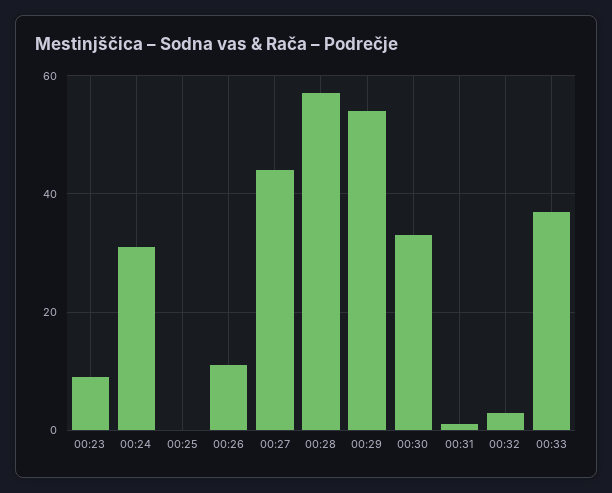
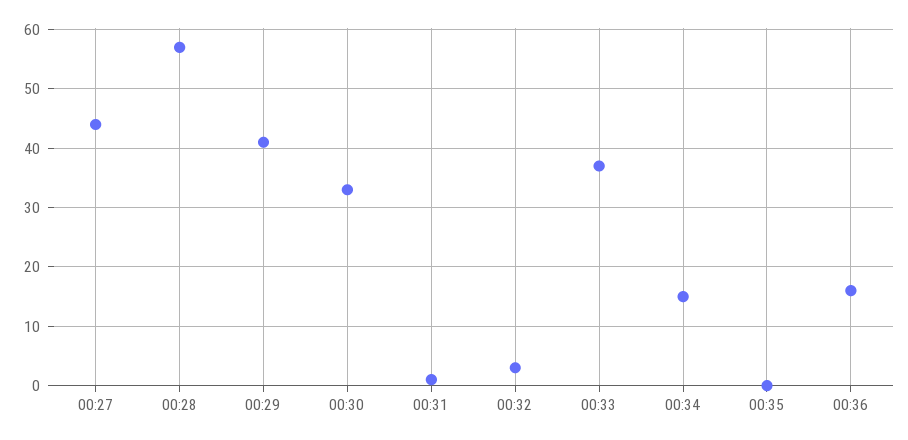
00:23: 10 -> none
00:24: 30 -> none
00:25: 0 -> none
00:26: 10 -> none
00:29: 55 -> 40
00:34: none -> 15
00:35: none -> 0
00:36: none -> 15

